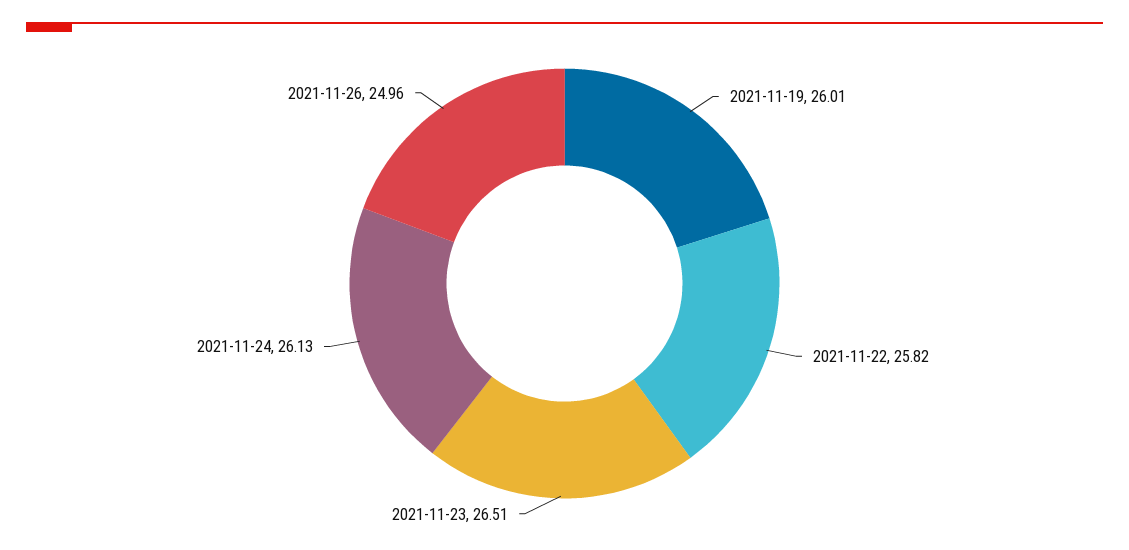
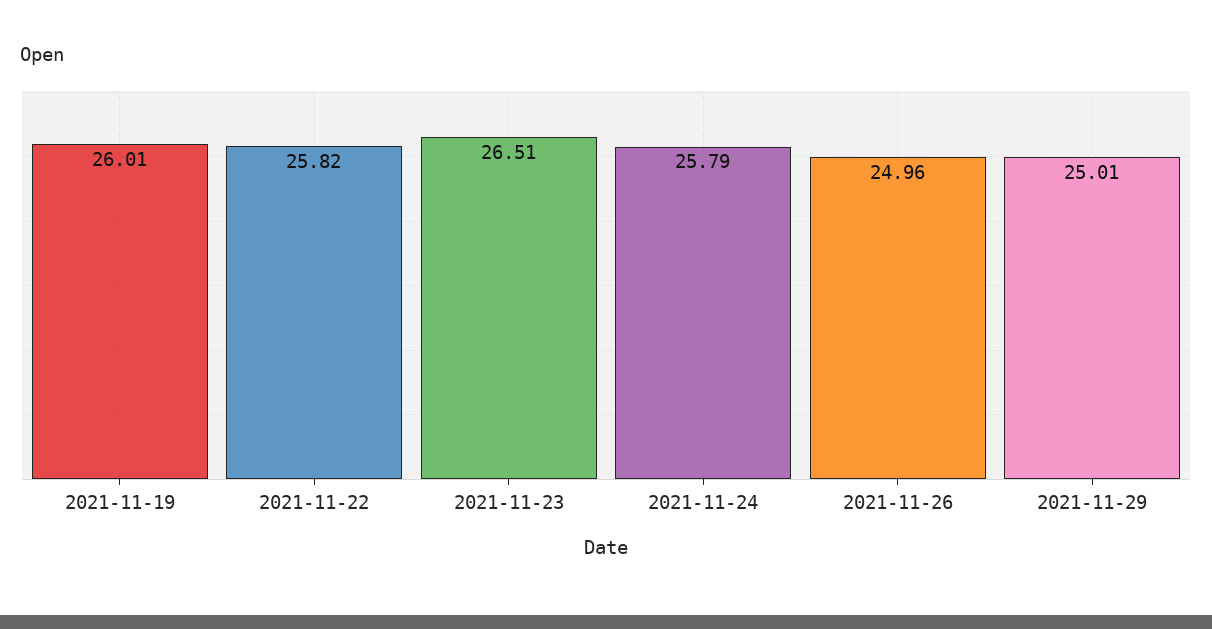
2021-11-24: 26.13 -> 25.79
2021-11-29: none -> 25.01

